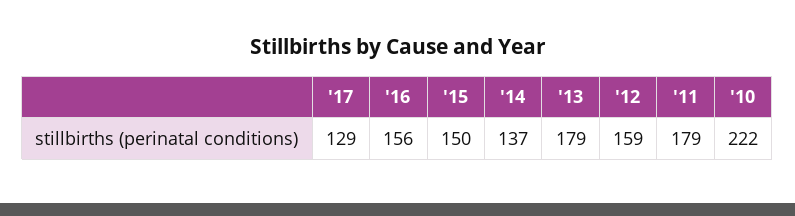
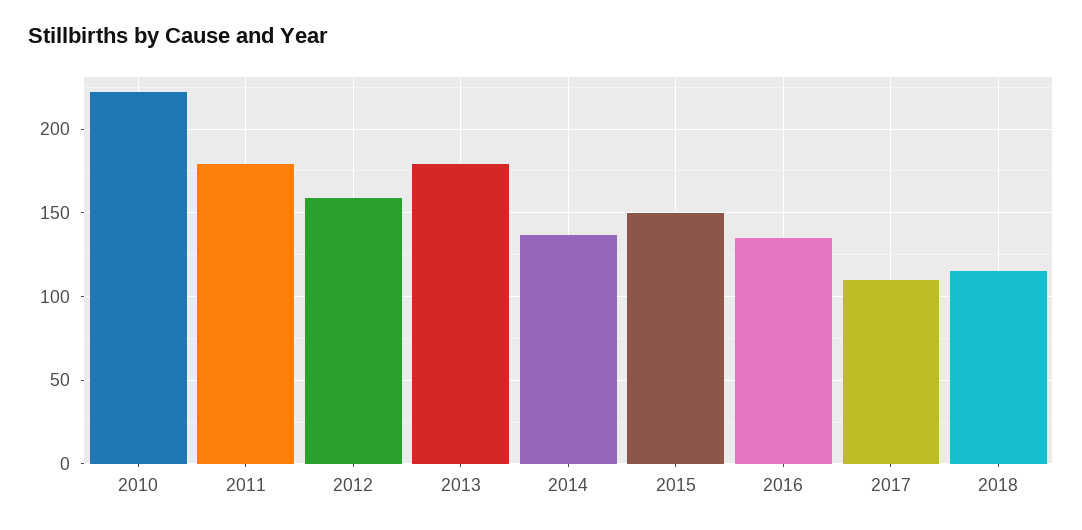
'17: 129 -> 110
'16: 156 -> 135
2018: none -> 115

